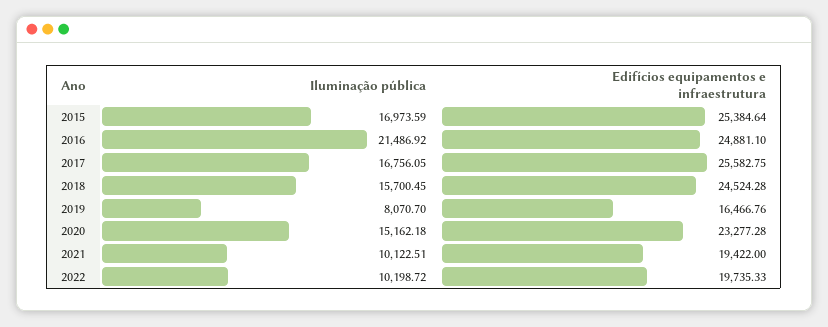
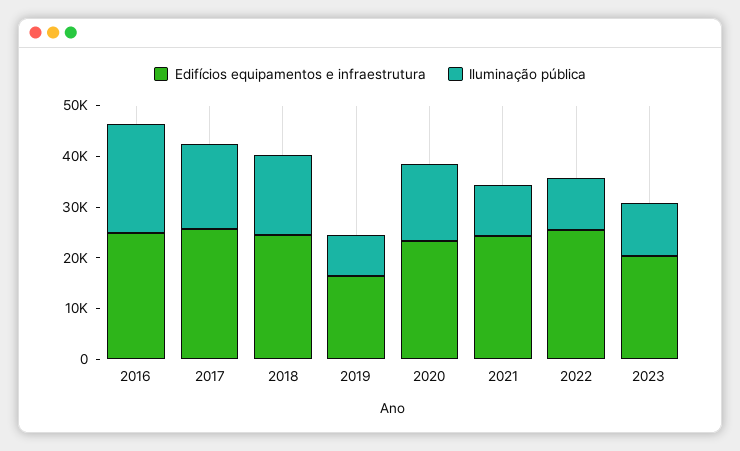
Iluminação pública, 2015: 16973.59 -> none
Edifícios equipamentos e infraestrutura, 2015: 25384.64 -> none
Edifícios equipamentos e infraestrutura, 2021: 19422 -> 24000
Edifícios equipamentos e infraestrutura, 2022: 19735.33 -> 26000
Edifícios equipamentos e infraestrutura, 2023: none -> 20000
Iluminação pública, 2023: none -> 10000

